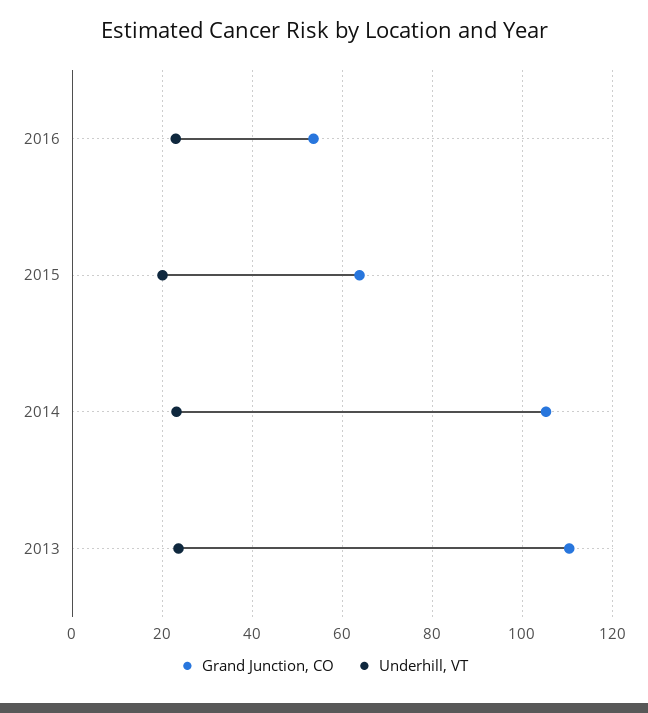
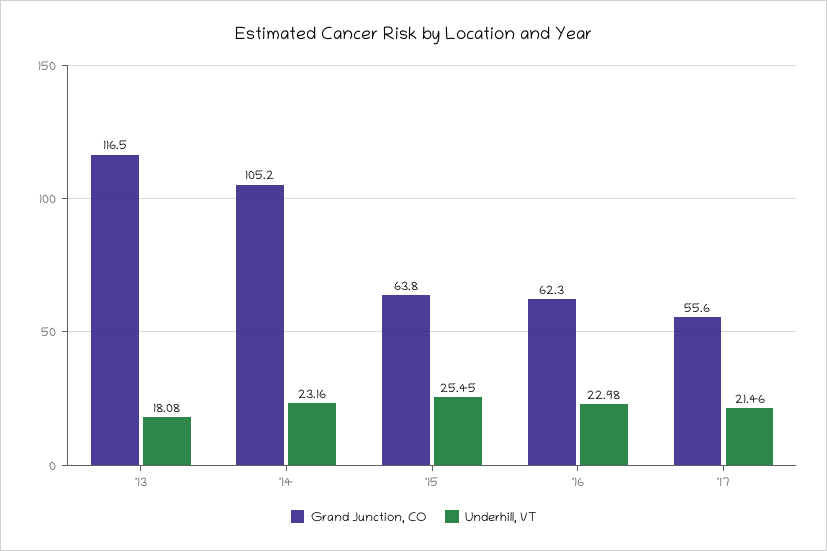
Grand Junction, CO, 2016: 54 -> 62.3
Underhill, VT, 2015: 20 -> 25.45
Grand Junction, CO, 2013: 110 -> 116.5
Underhill, VT, 2013: 24 -> 18.08
Grand Junction, CO, '17: none -> 55.6
Underhill, VT, '17: none -> 21.46

